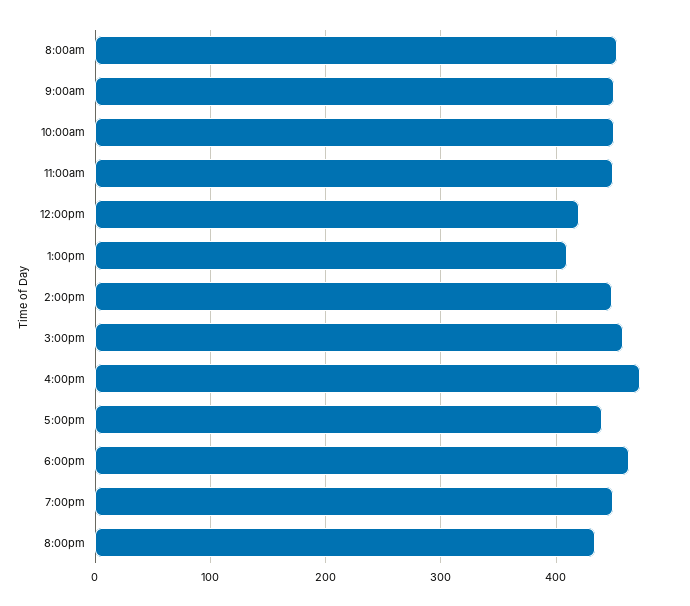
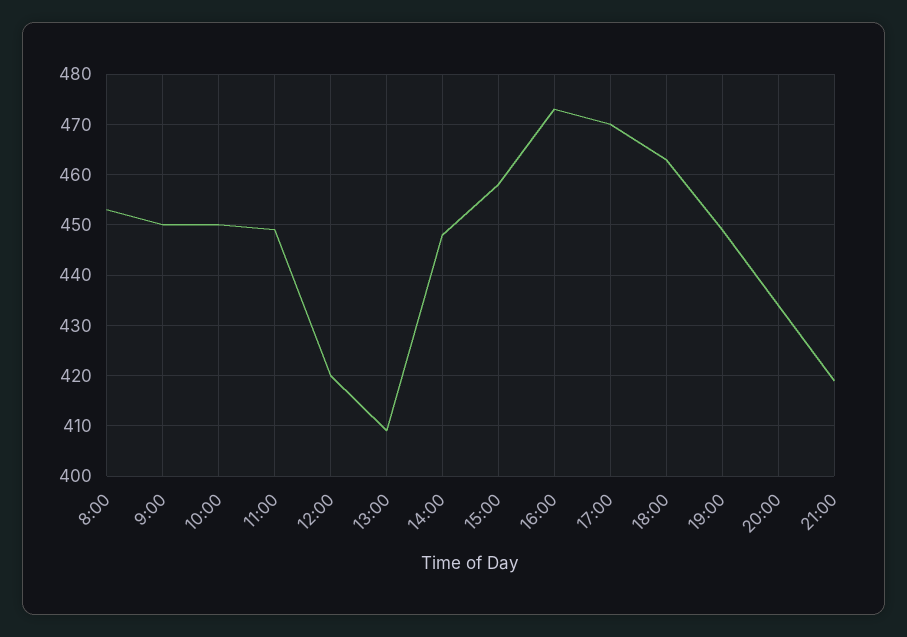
5:00pm: 440 -> 470
21:00: none -> 420

